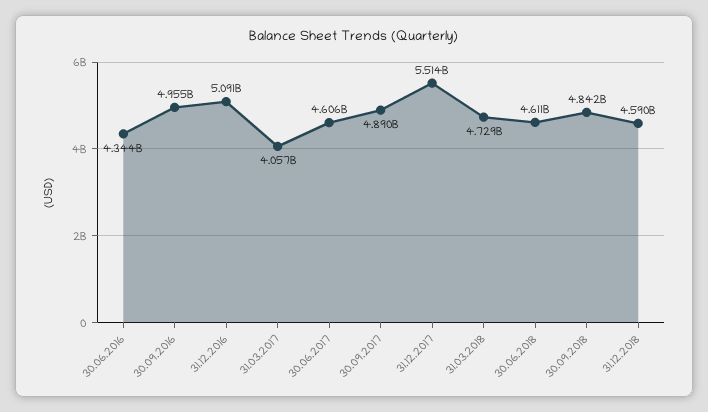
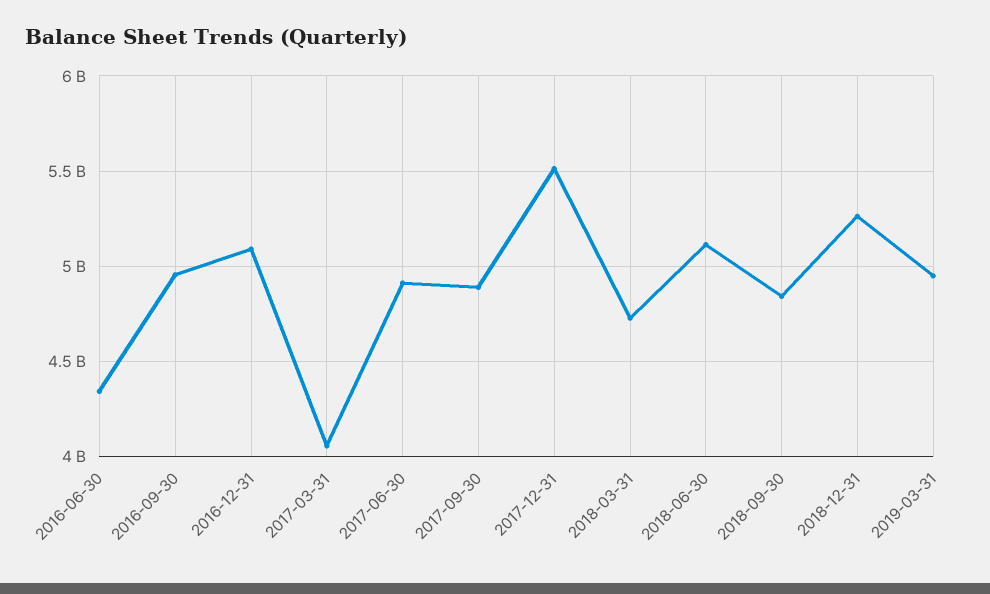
30.06.2017: 4606000000 -> 4900000000
30.06.2018: 4611000000 -> 5100000000
31.12.2018: 4590000000 -> 5250000000
2019-03-31: none -> 4950000000

